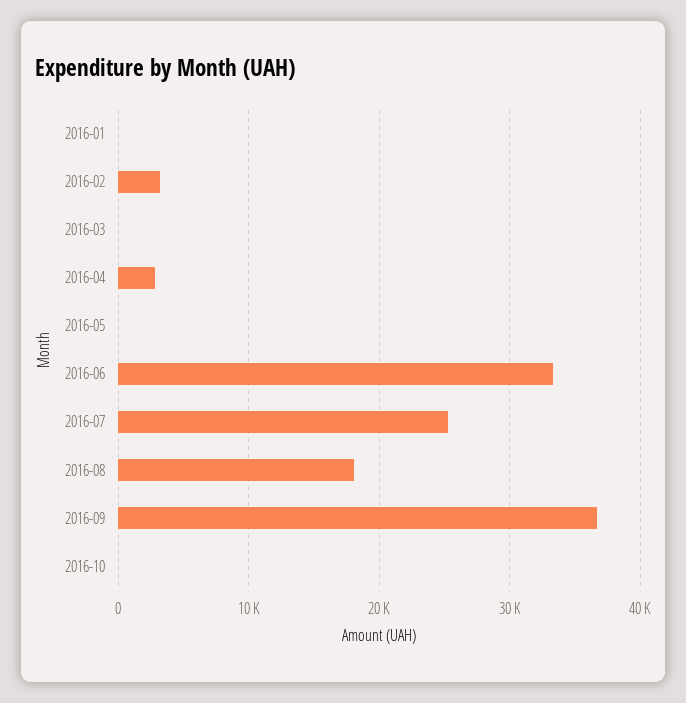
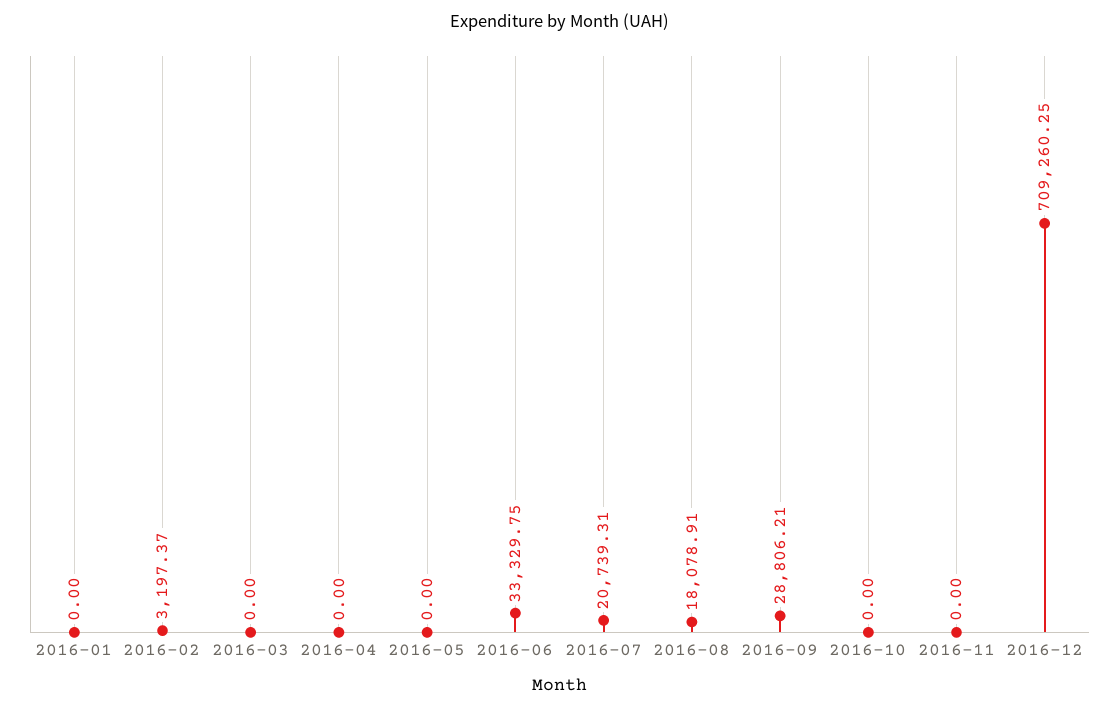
2016-04: 3000 -> 0
2016-07: 25000 -> 20739.31
2016-09: 37000 -> 28806.21
2016-11: none -> 0
2016-12: none -> 709260.25

